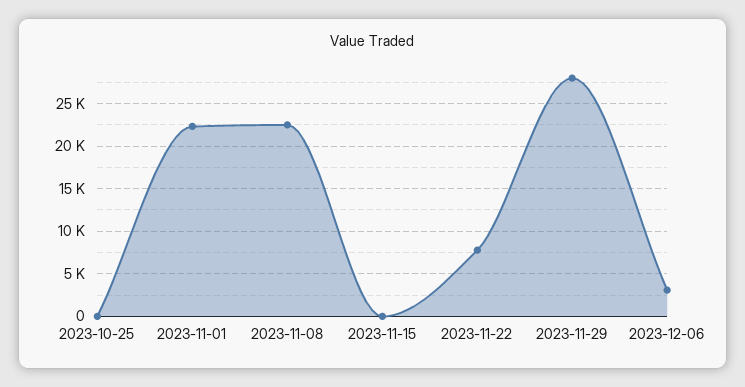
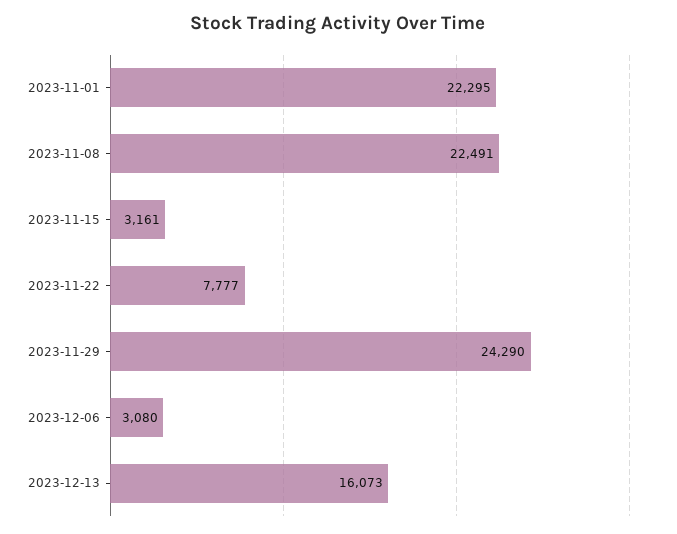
2023-10-25: 0 -> none
2023-11-15: 0 -> 3161
2023-11-29: 28000 -> 24290
2023-12-13: none -> 16073

